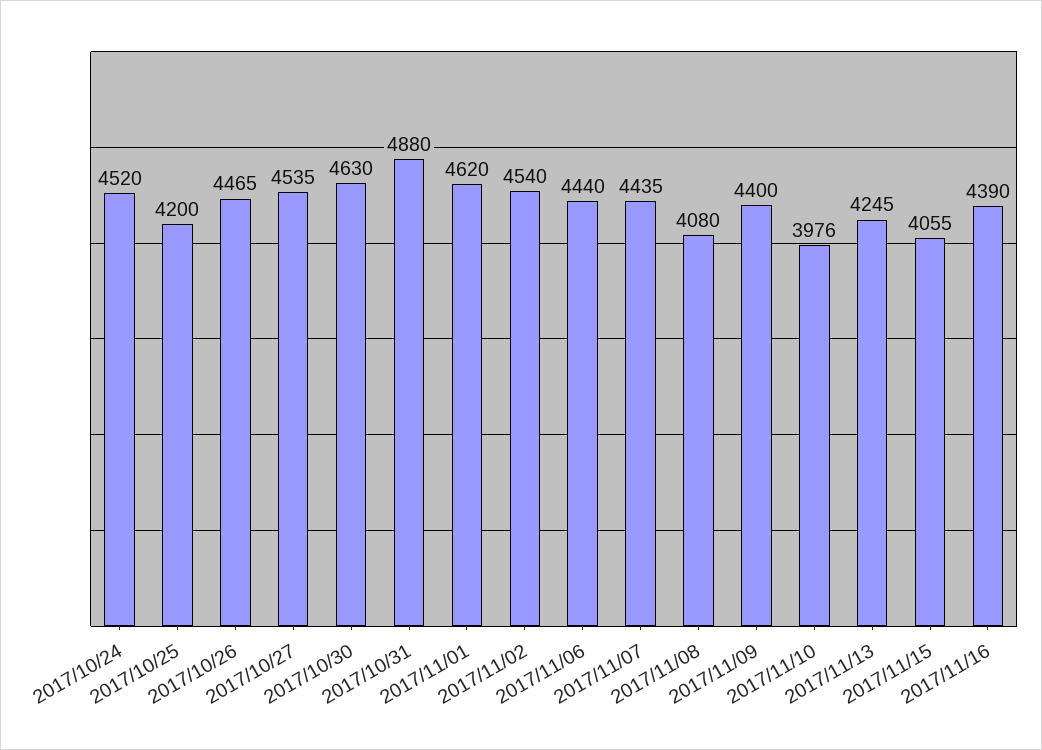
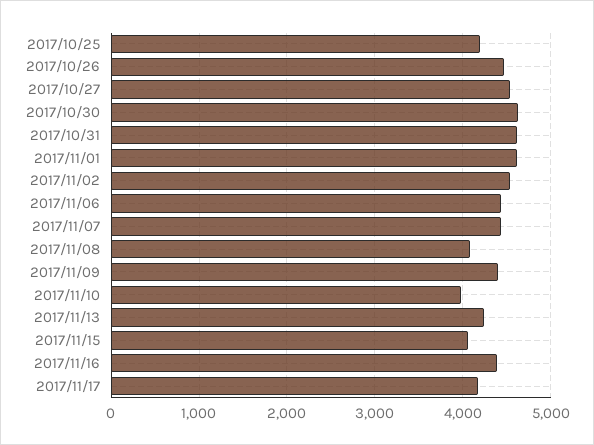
2017/10/24: 4520 -> none
2017/10/31: 4880 -> 4600
2017/11/17: none -> 4200

